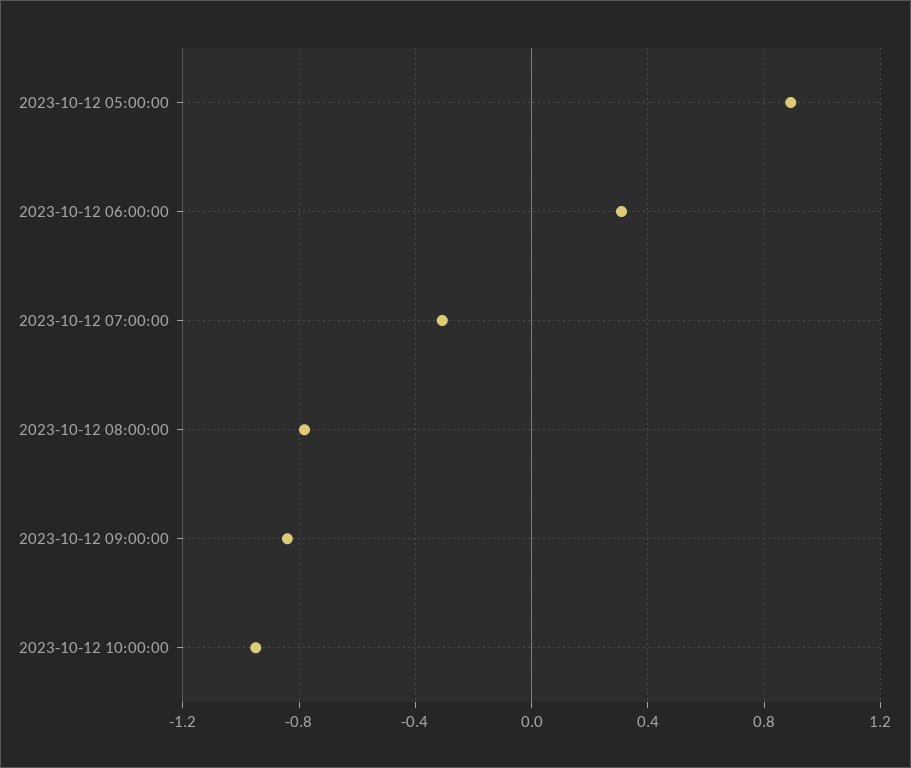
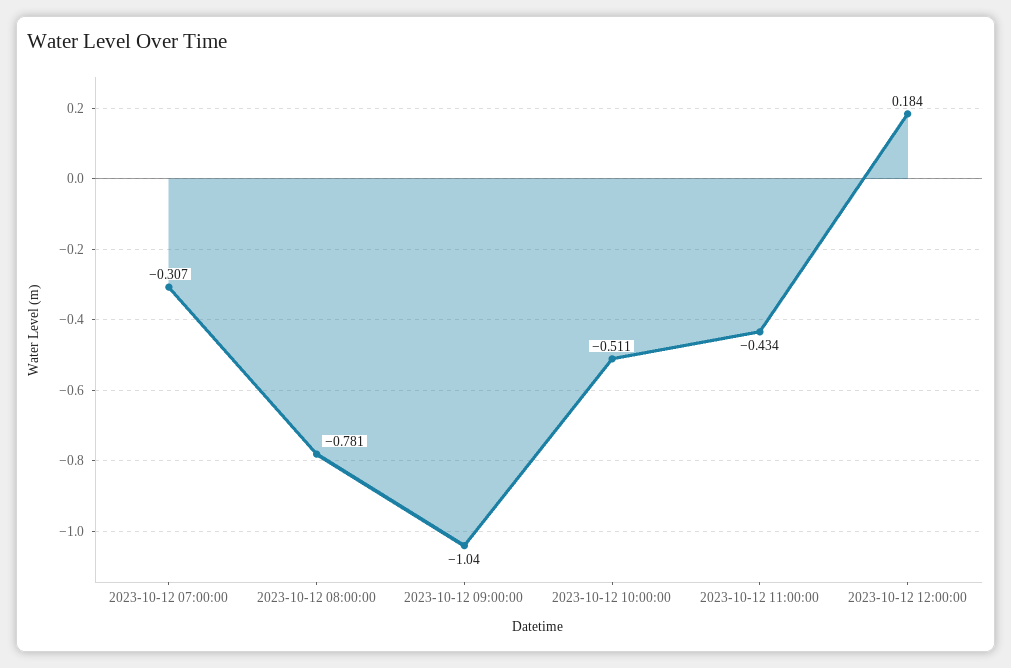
2023-10-12 05:00:00: 0.9 -> none
2023-10-12 06:00:00: 0.3 -> none
2023-10-12 09:00:00: -0.85 -> -1.04
2023-10-12 10:00:00: -0.95 -> -0.511
2023-10-12 11:00:00: none -> -0.434
2023-10-12 12:00:00: none -> 0.184

